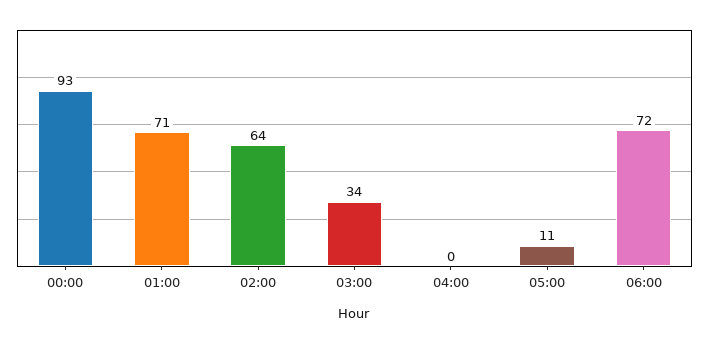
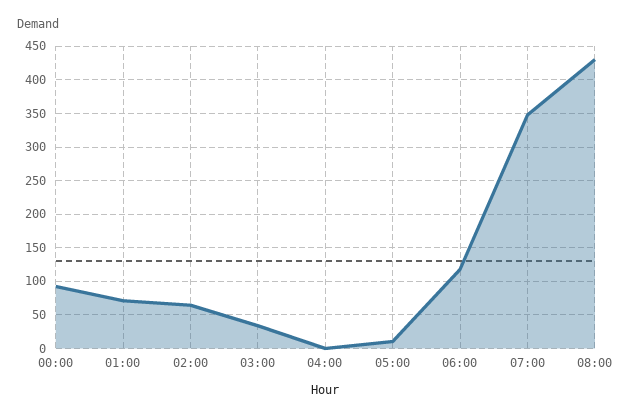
06:00: 72 -> 120
07:00: none -> 350
08:00: none -> 430

